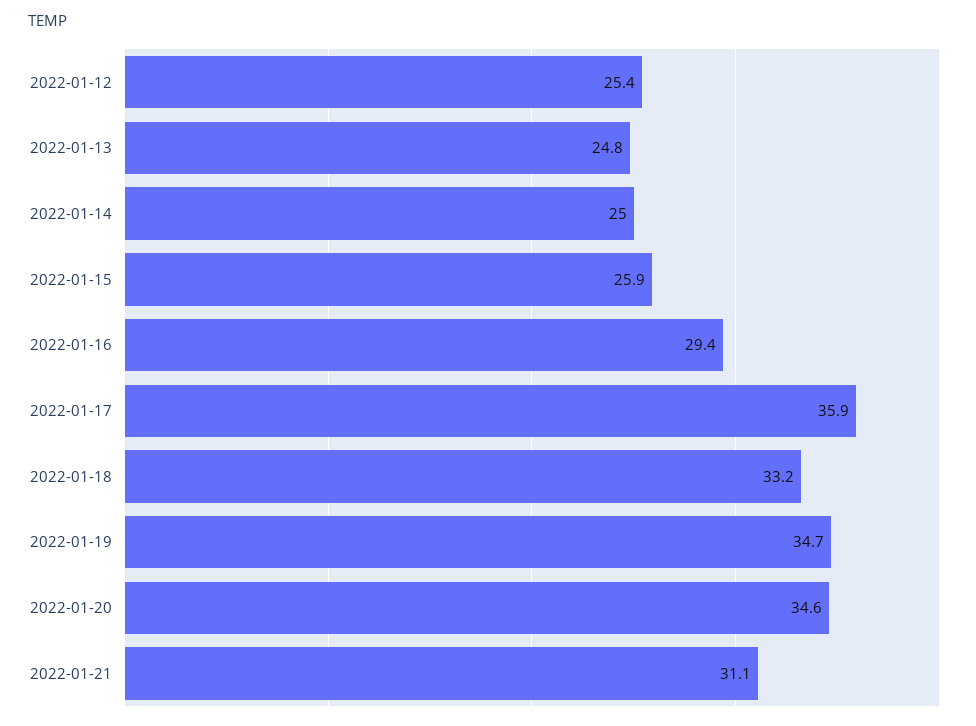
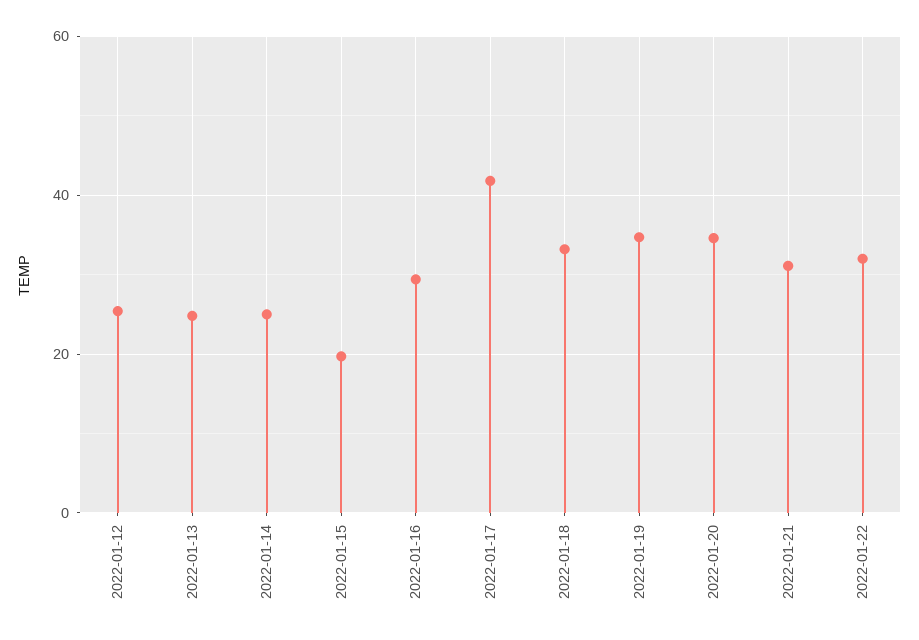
2022-01-15: 25.9 -> 20
2022-01-17: 35.9 -> 42
2022-01-22: none -> 32

